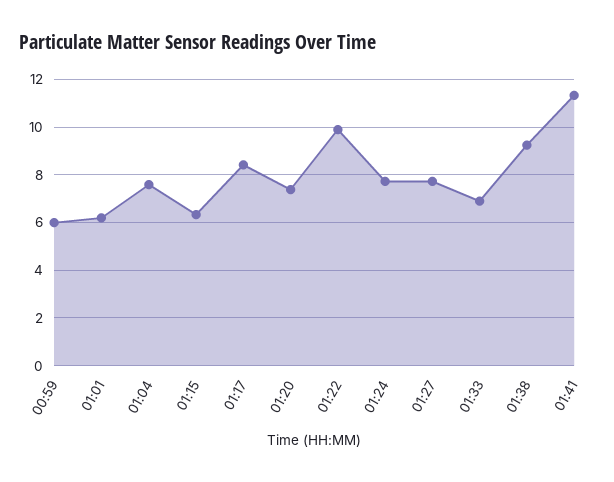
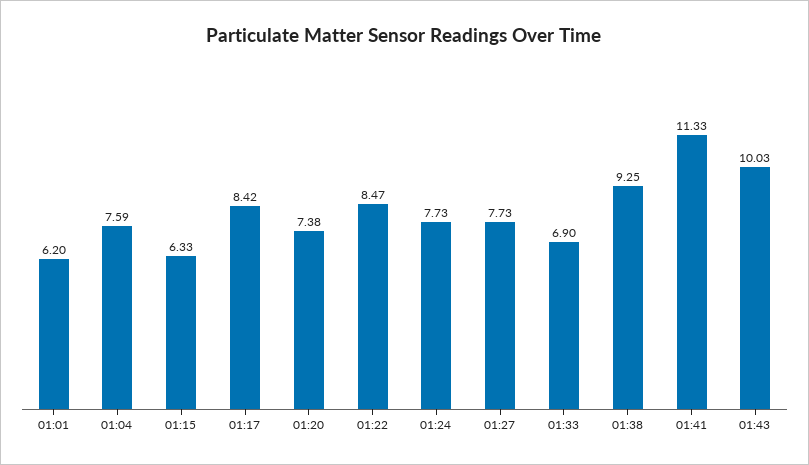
00:59: 6 -> none
01:22: 10 -> 8.47
01:43: none -> 10.03

